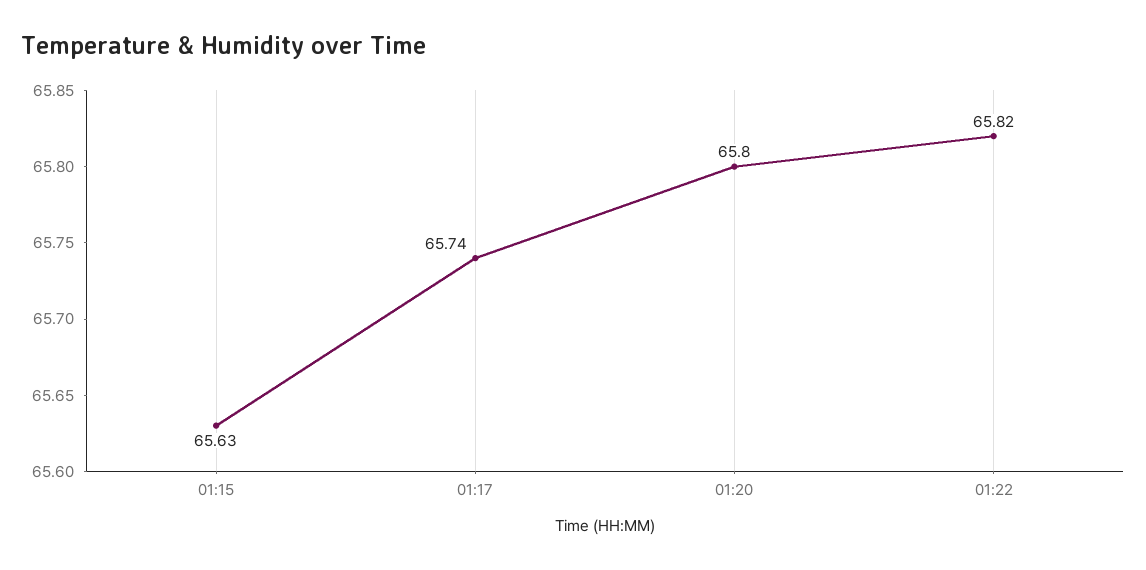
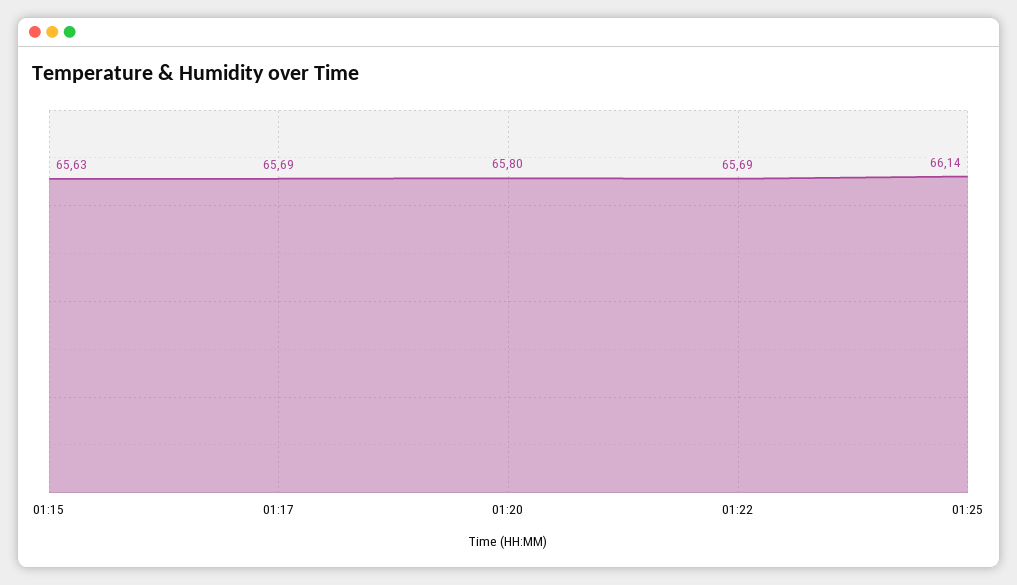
01:17: 65.74 -> 65.69
01:22: 65.82 -> 65.69
01:25: none -> 66.14

